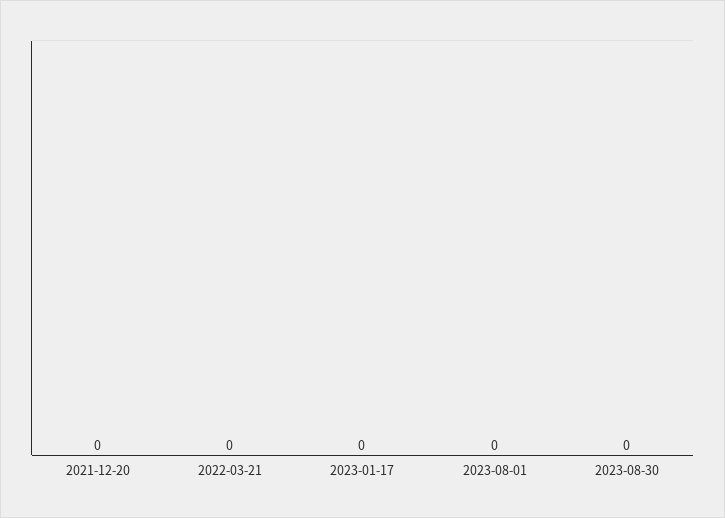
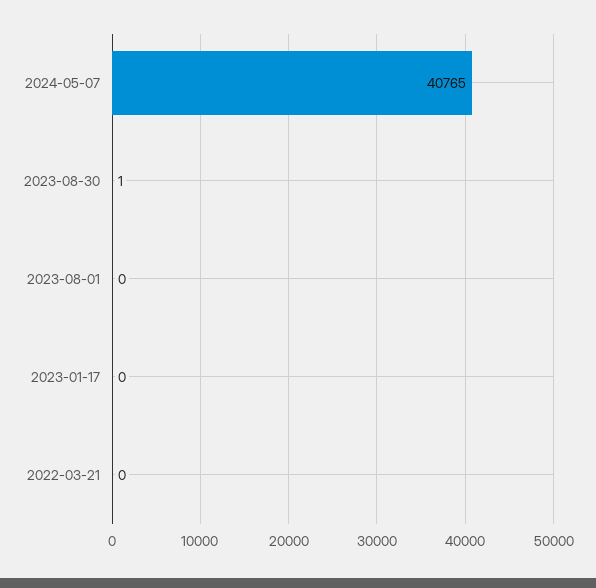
2021-12-20: 0 -> none
2023-08-30: 0 -> 1
2024-05-07: none -> 40765

